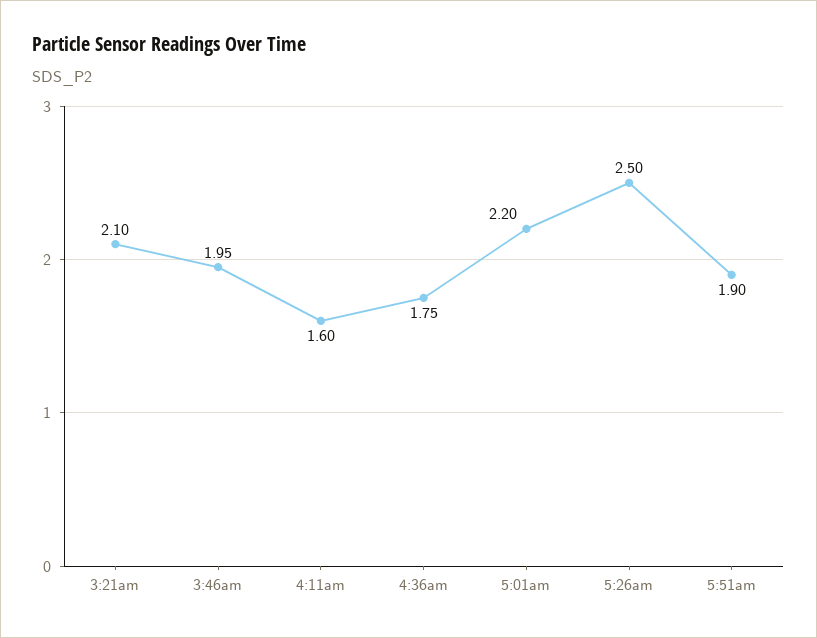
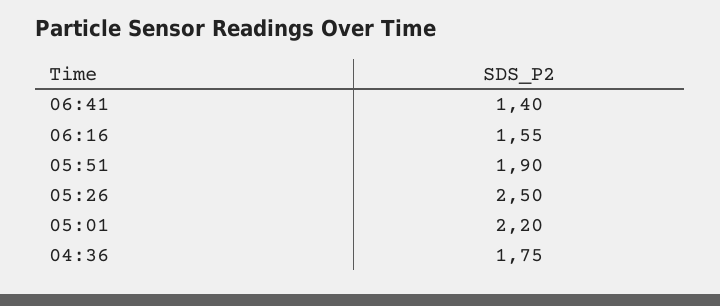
3:21am: 2.1 -> none
3:46am: 1.95 -> none
4:11am: 1.6 -> none
06:41: none -> 1.4
06:16: none -> 1.55

